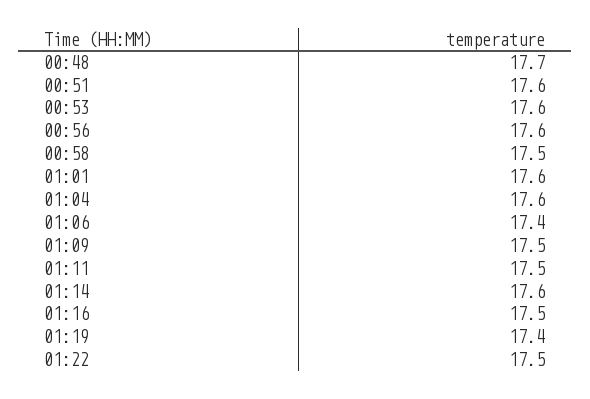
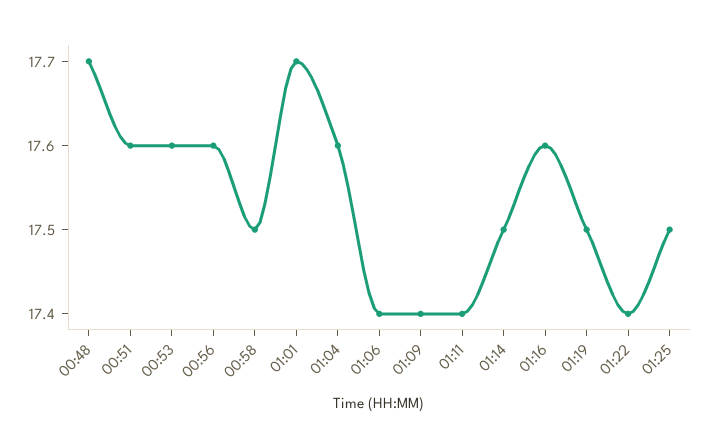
01:01: 17.6 -> 17.7
01:09: 17.5 -> 17.4
01:11: 17.5 -> 17.4
01:14: 17.6 -> 17.5
01:16: 17.5 -> 17.6
01:19: 17.4 -> 17.5
01:22: 17.5 -> 17.4
01:25: none -> 17.5

